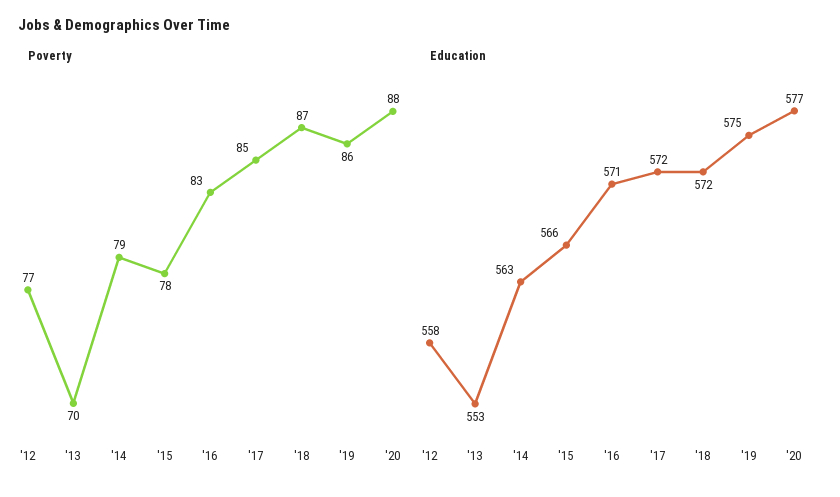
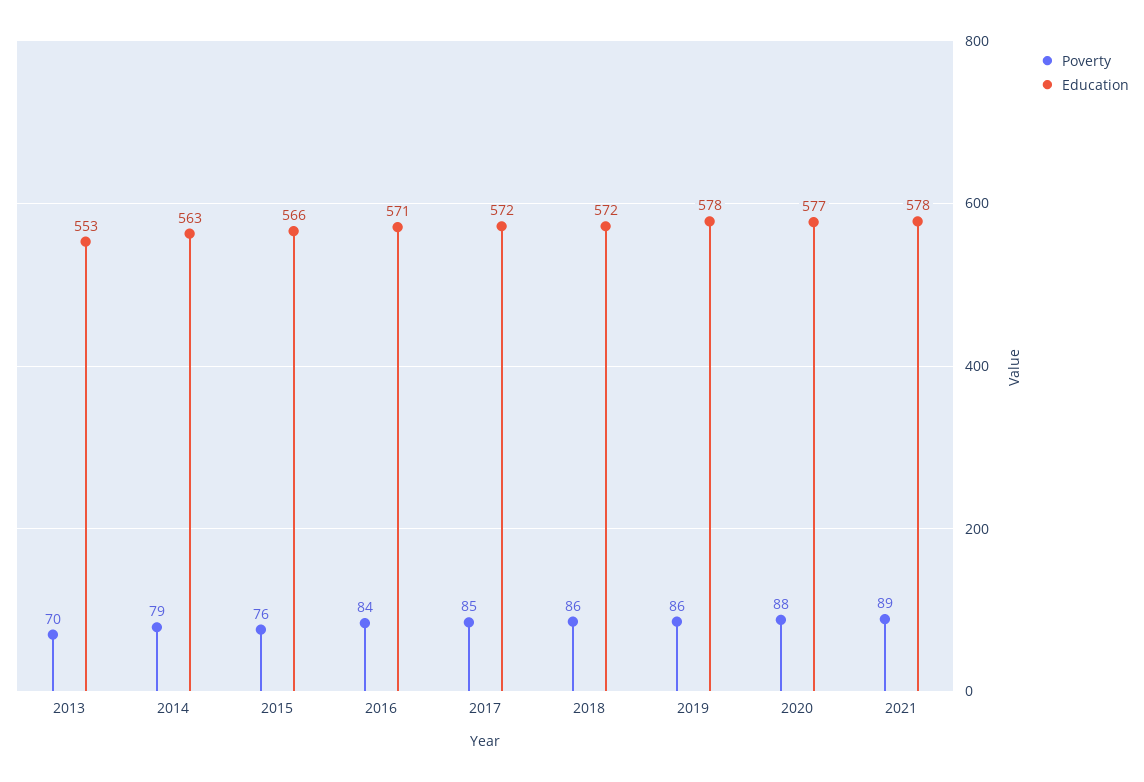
Poverty, '12: 77 -> none
Poverty, '15: 78 -> 76
Poverty, '16: 83 -> 84
Poverty, '18: 87 -> 86
Education, '12: 558 -> none
Education, '19: 575 -> 578
Poverty, 2021: none -> 89
Education, 2021: none -> 578

